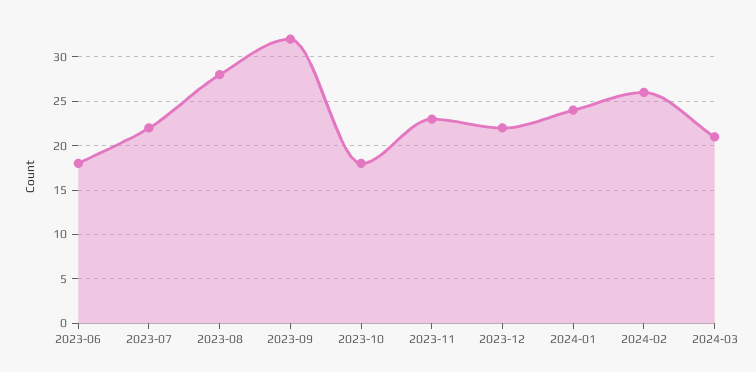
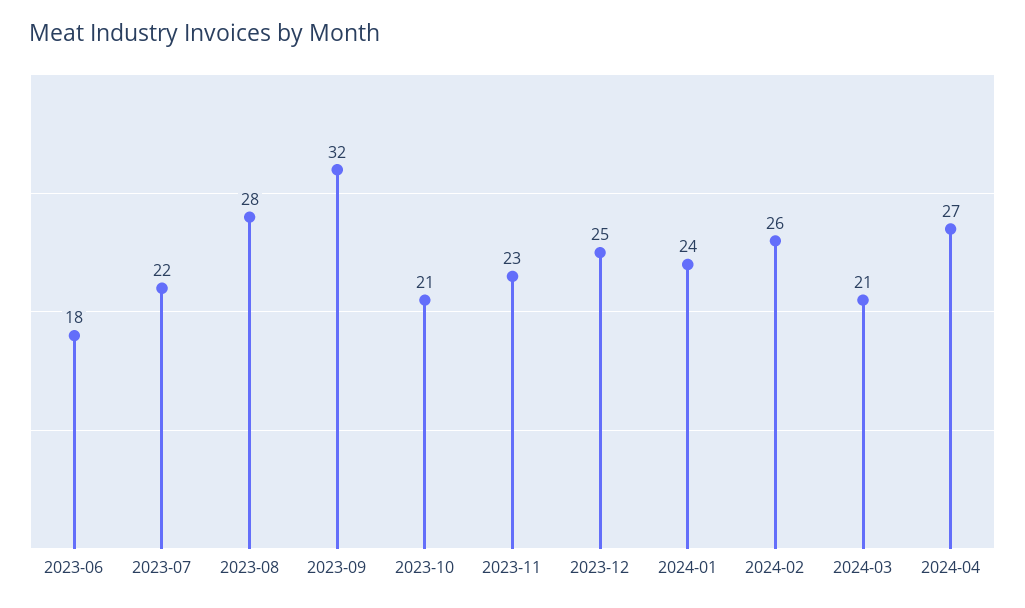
2023-10: 18 -> 21
2023-12: 22 -> 25
2024-04: none -> 27

